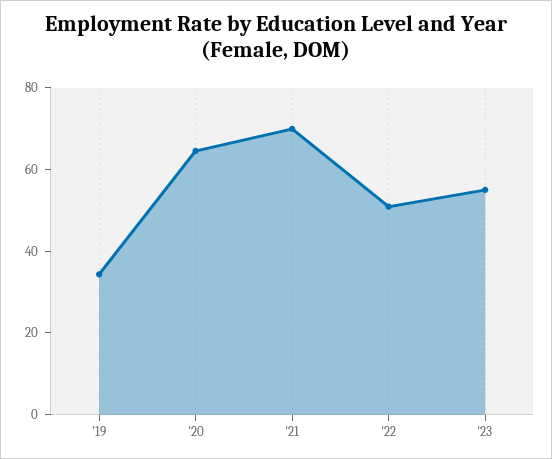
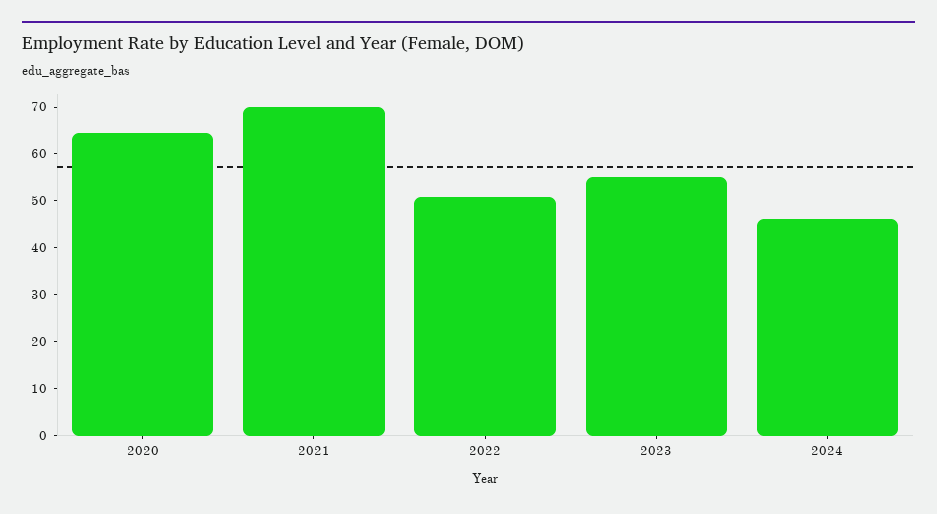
'19: 35 -> none
2024: none -> 46

